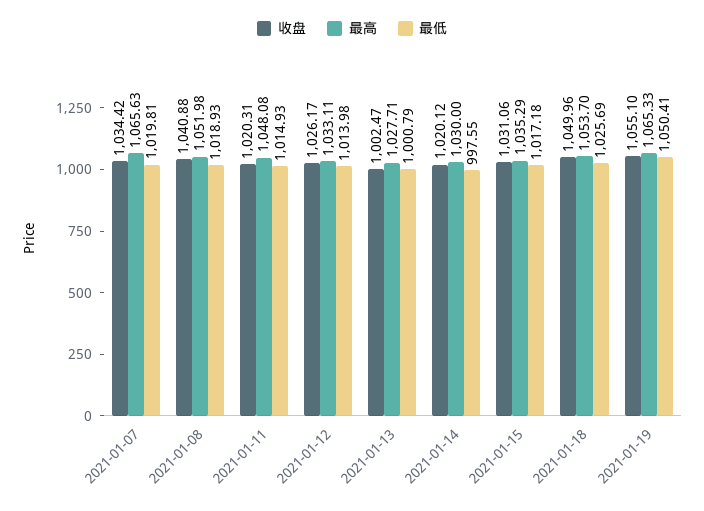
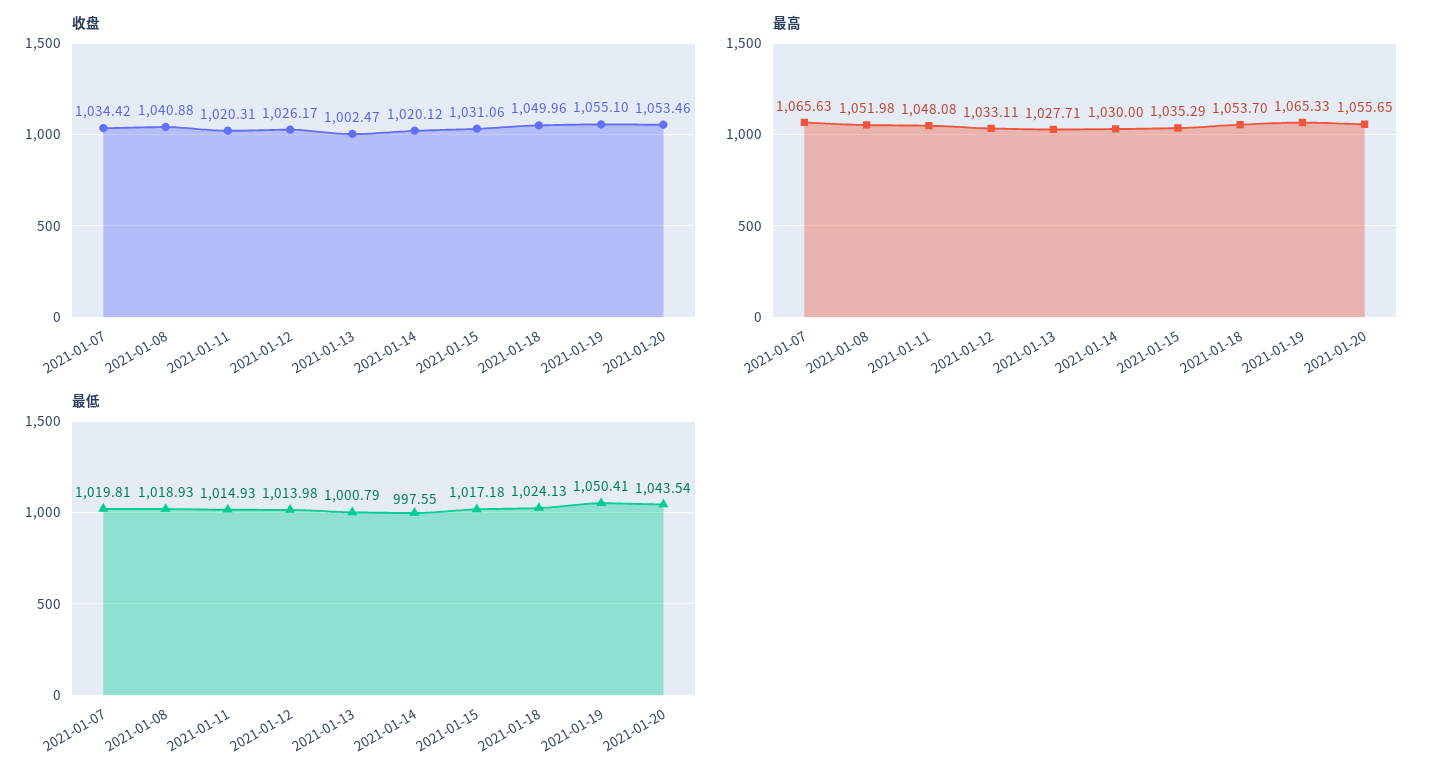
最低, 2021-01-18: 1025.69 -> 1024.13
收盘, 2021-01-20: none -> 1053.46
最高, 2021-01-20: none -> 1055.65
最低, 2021-01-20: none -> 1043.54

